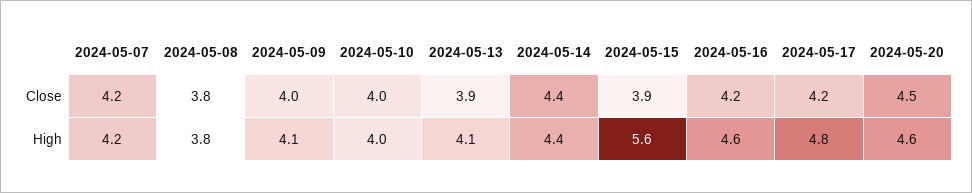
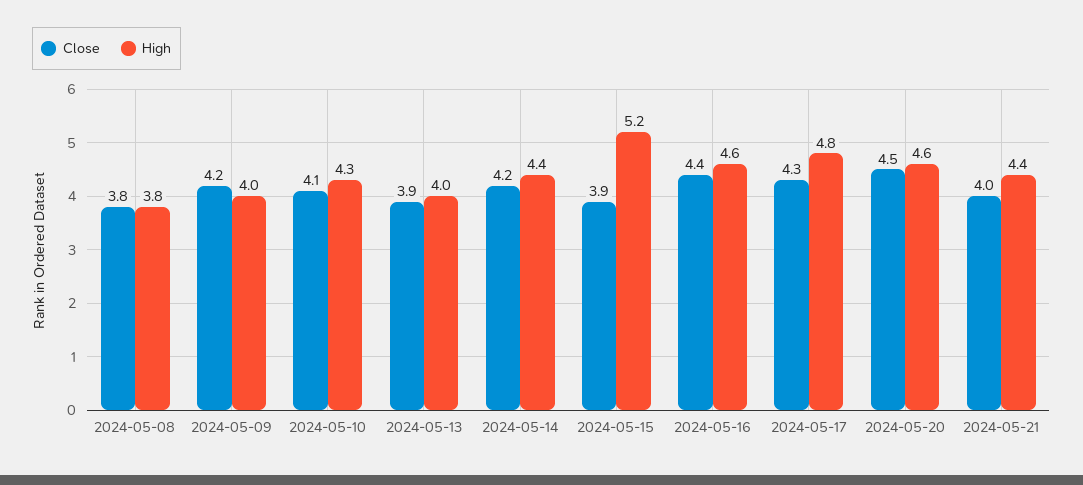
Close, 2024-05-07: 4.2 -> none
Close, 2024-05-09: 4 -> 4.2
Close, 2024-05-10: 4 -> 4.1
Close, 2024-05-14: 4.4 -> 4.2
Close, 2024-05-16: 4.2 -> 4.4
Close, 2024-05-17: 4.2 -> 4.3
High, 2024-05-07: 4.2 -> none
High, 2024-05-09: 4.1 -> 4
High, 2024-05-10: 4 -> 4.3
High, 2024-05-13: 4.1 -> 4
High, 2024-05-15: 5.6 -> 5.2
Close, 2024-05-21: none -> 4
High, 2024-05-21: none -> 4.4

